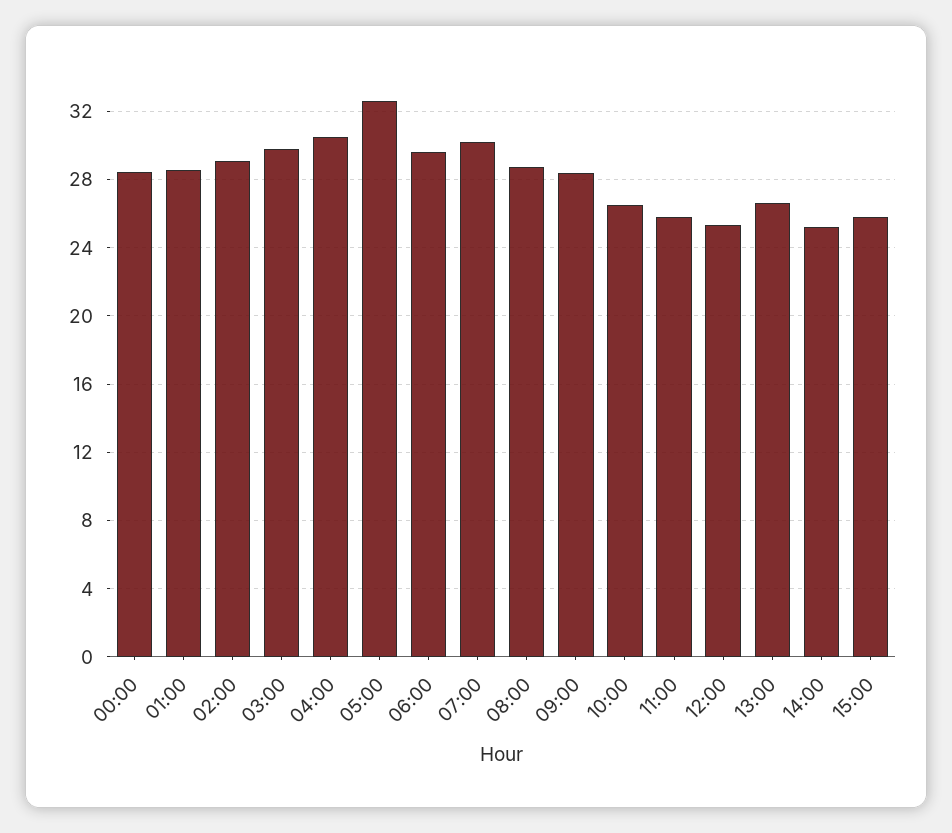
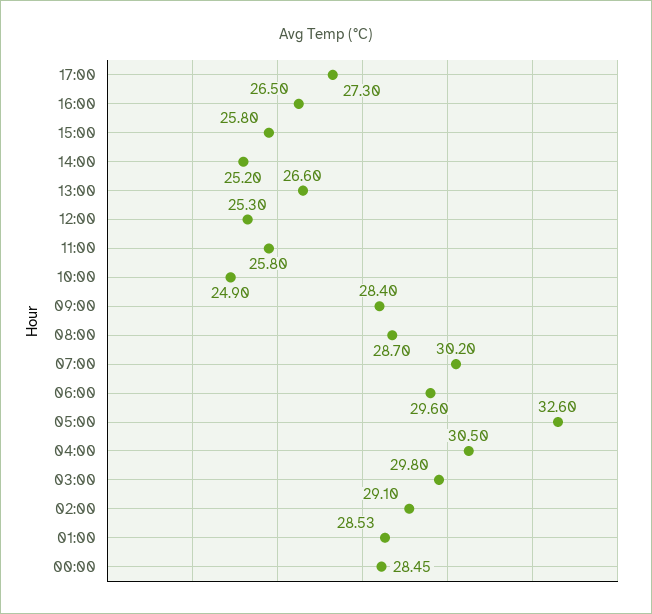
10:00: 26.5 -> 24.9
17:00: none -> 27.3
16:00: none -> 26.5

